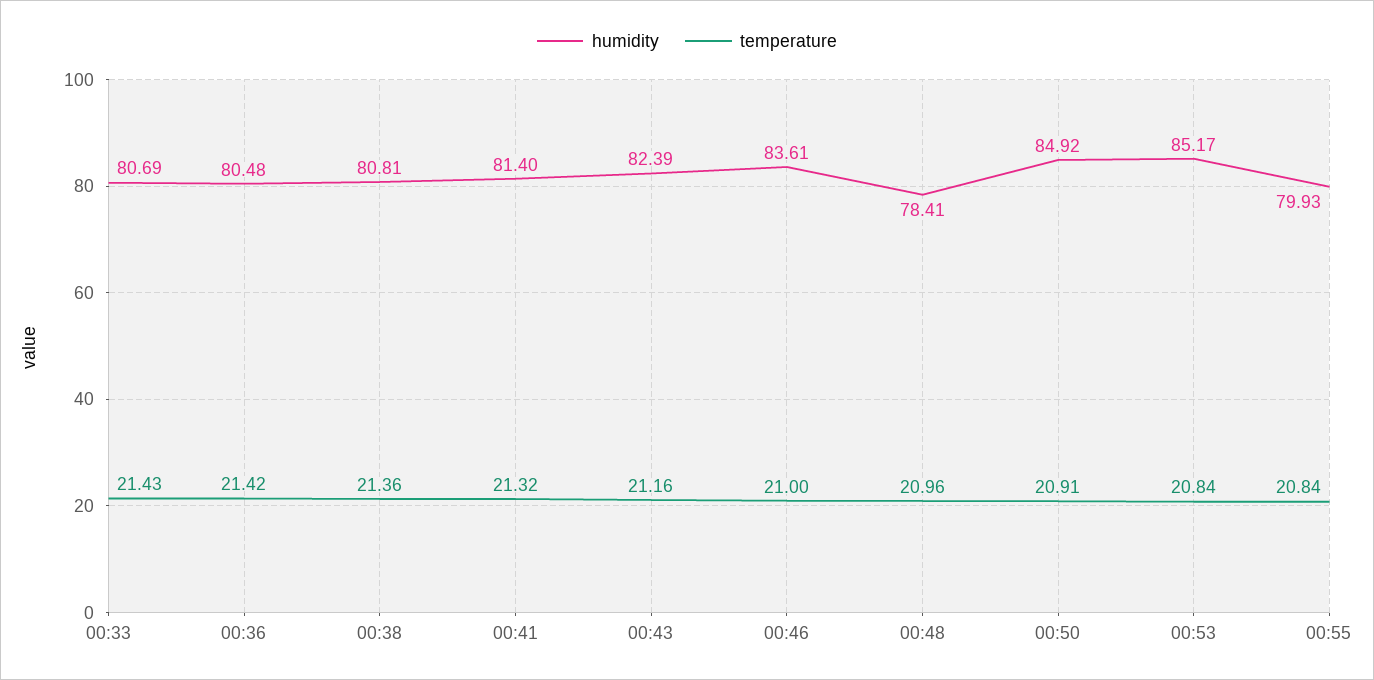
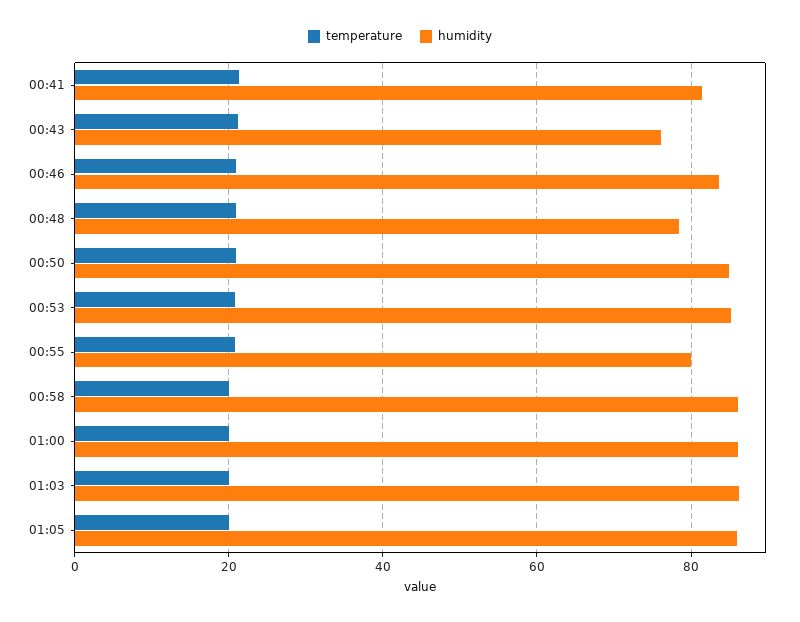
humidity, 00:33: 80.69 -> none
temperature, 00:33: 21.43 -> none
humidity, 00:36: 80.48 -> none
temperature, 00:36: 21.42 -> none
humidity, 00:38: 80.81 -> none
temperature, 00:38: 21.36 -> none
humidity, 00:43: 82.39 -> 76
temperature, 00:58: none -> 20
humidity, 00:58: none -> 86
temperature, 01:00: none -> 20
humidity, 01:00: none -> 86
temperature, 01:03: none -> 20
humidity, 01:03: none -> 86
temperature, 01:05: none -> 20
humidity, 01:05: none -> 86

